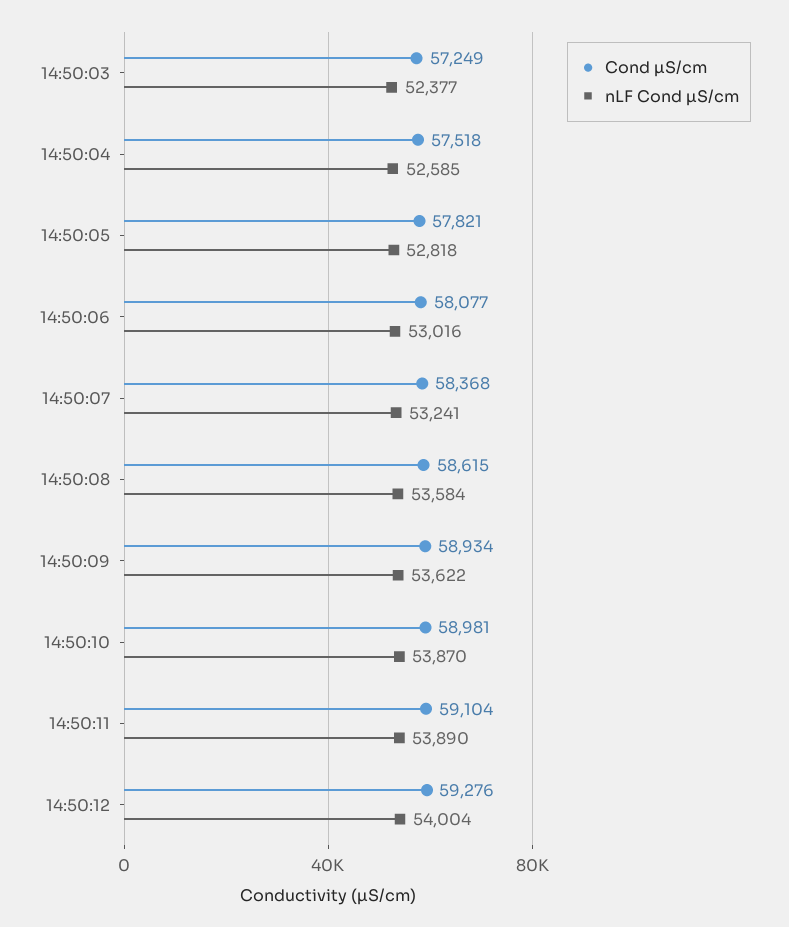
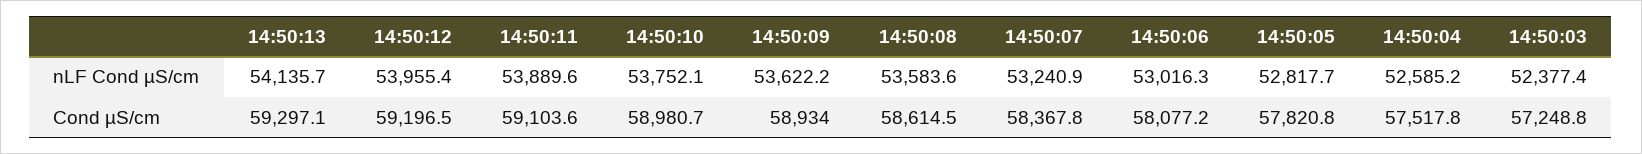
nLF Cond µS/cm, 14:50:10: 53870 -> 53752.1
Cond µS/cm, 14:50:12: 59276 -> 59196.5
nLF Cond µS/cm, 14:50:12: 54004 -> 53955.4
nLF Cond µS/cm, 14:50:13: none -> 54135.7
Cond µS/cm, 14:50:13: none -> 59297.1

